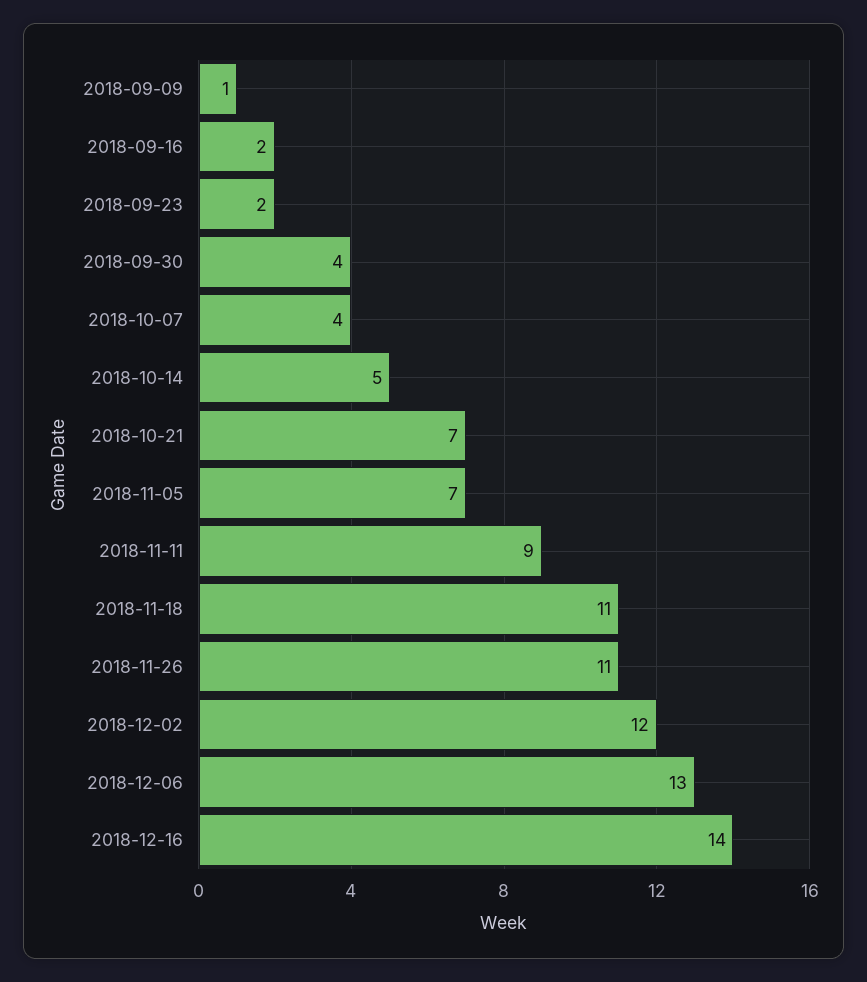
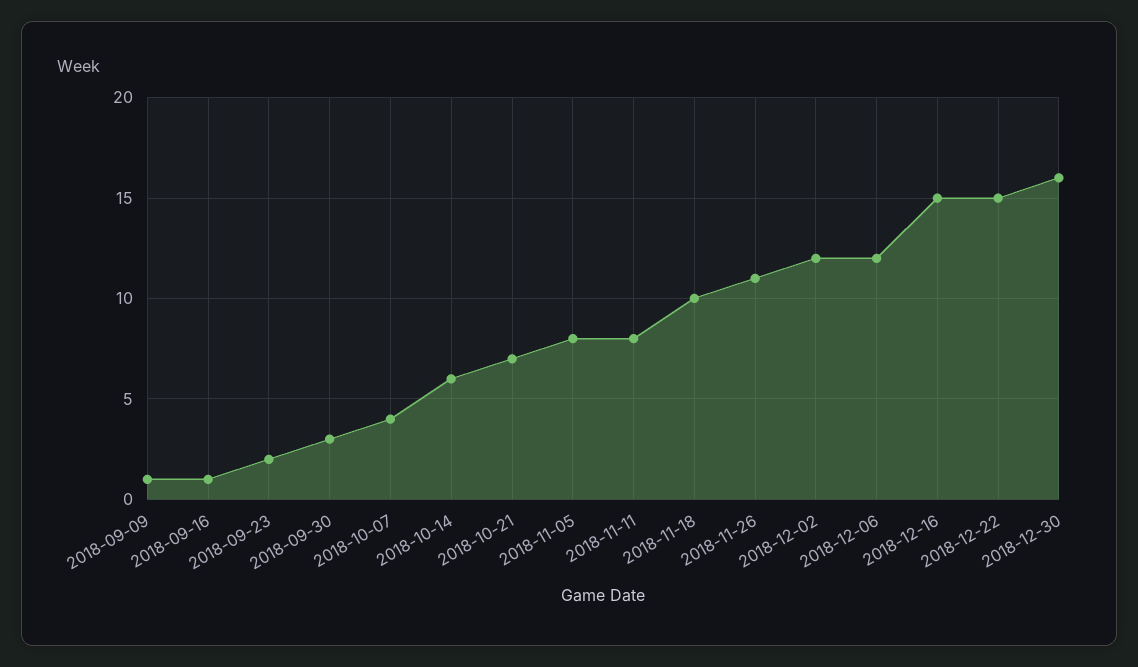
2018-09-16: 2 -> 1
2018-09-30: 4 -> 3
2018-10-14: 5 -> 6
2018-11-05: 7 -> 8
2018-11-11: 9 -> 8
2018-11-18: 11 -> 10
2018-12-06: 13 -> 12
2018-12-16: 14 -> 15
2018-12-22: none -> 15
2018-12-30: none -> 16

